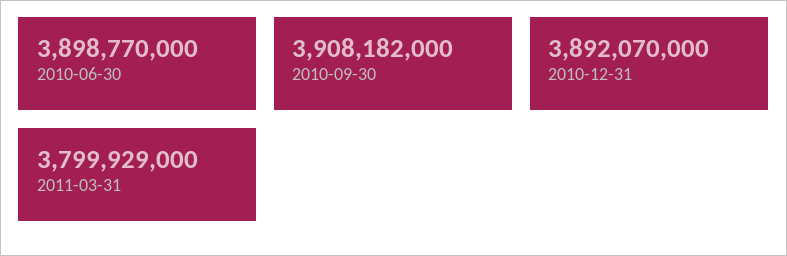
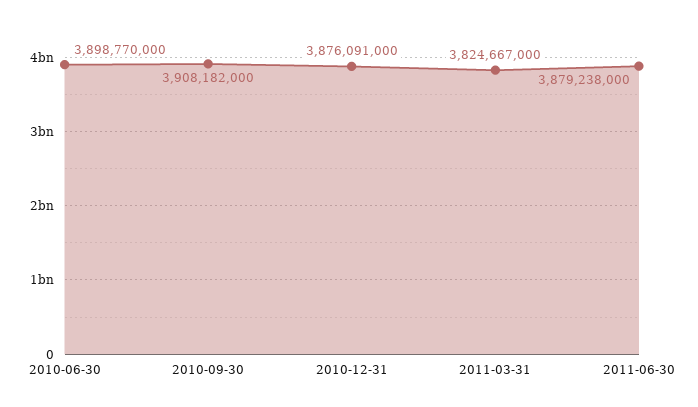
2010-12-31: 3892070000 -> 3876091000
2011-03-31: 3799929000 -> 3824667000
2011-06-30: none -> 3879238000

